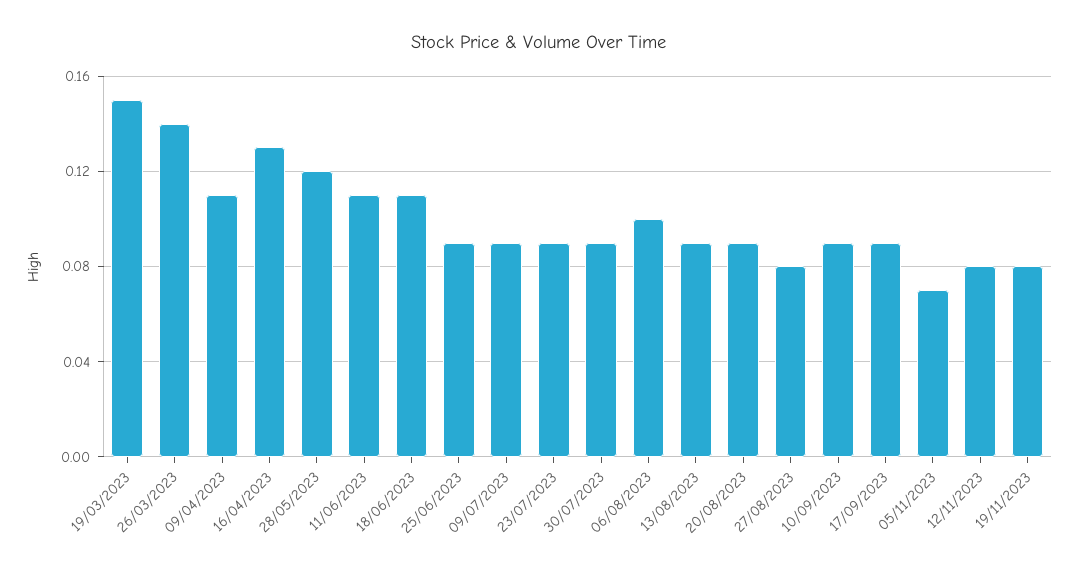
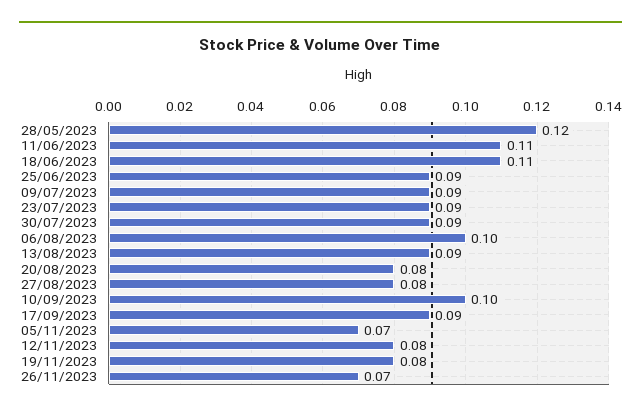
19/03/2023: 0.15 -> none
26/03/2023: 0.14 -> none
09/04/2023: 0.11 -> none
16/04/2023: 0.13 -> none
20/08/2023: 0.09 -> 0.08
10/09/2023: 0.09 -> 0.1
26/11/2023: none -> 0.07

